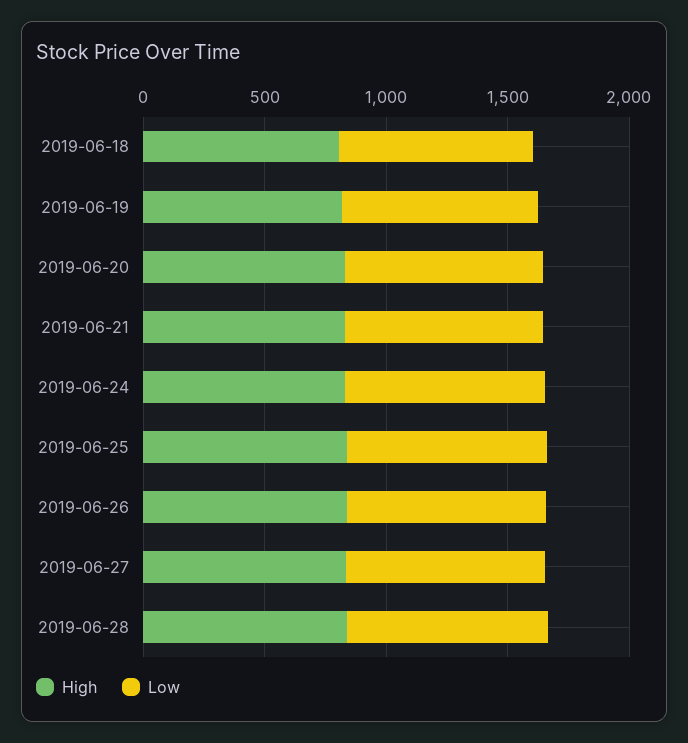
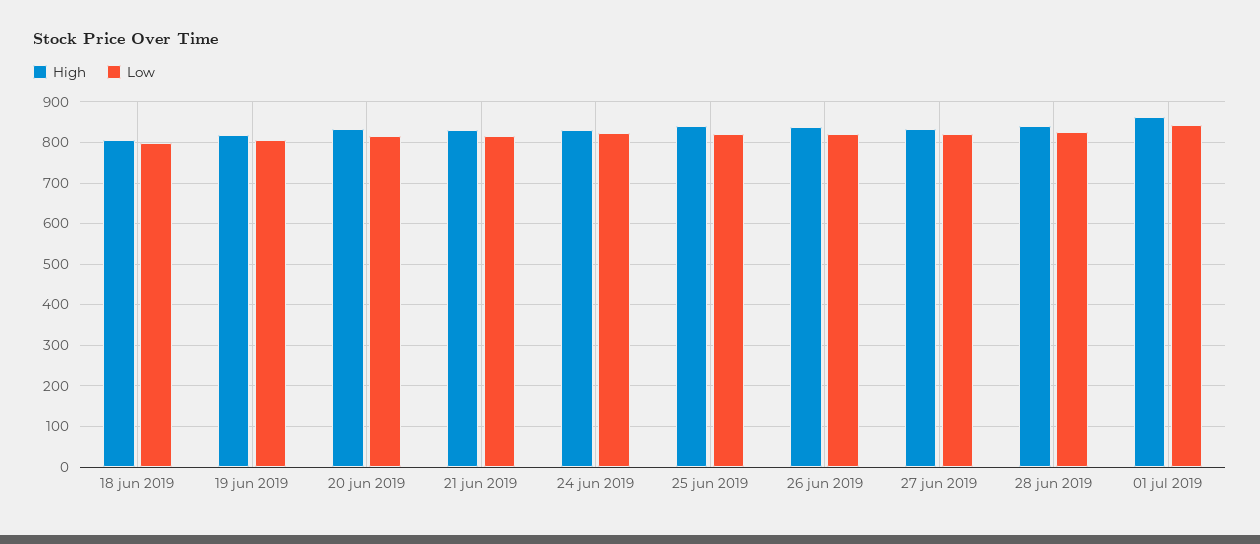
High, 01 jul 2019: none -> 860
Low, 01 jul 2019: none -> 840

